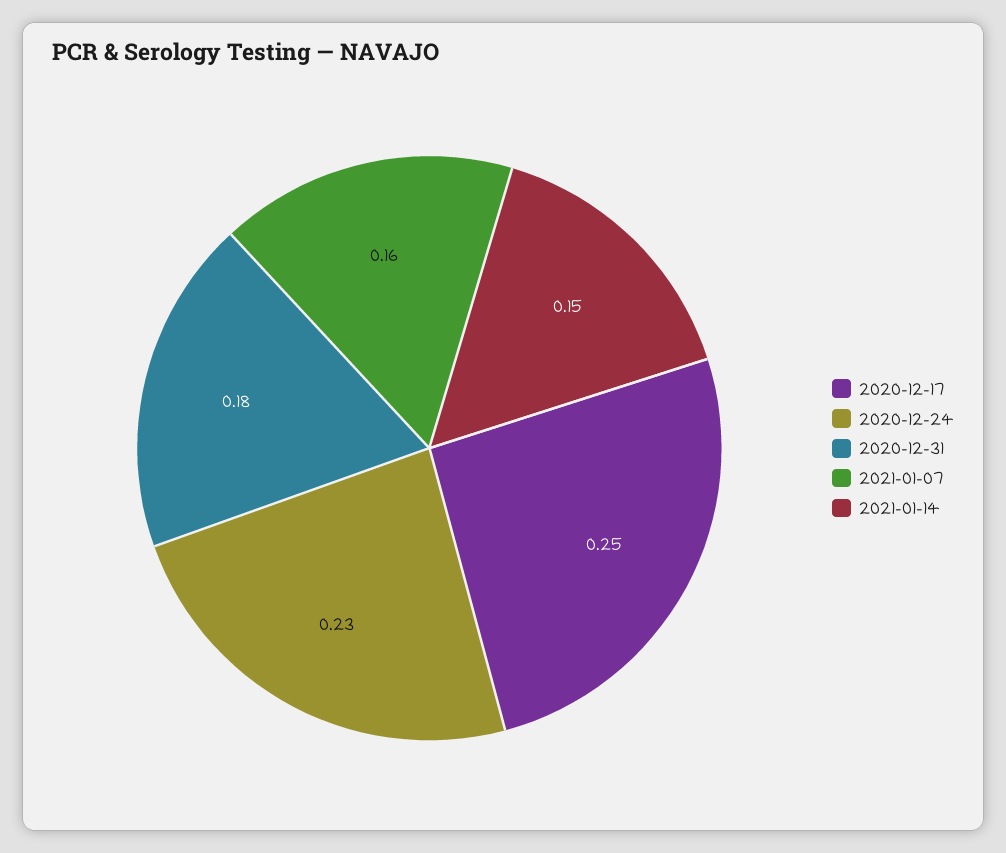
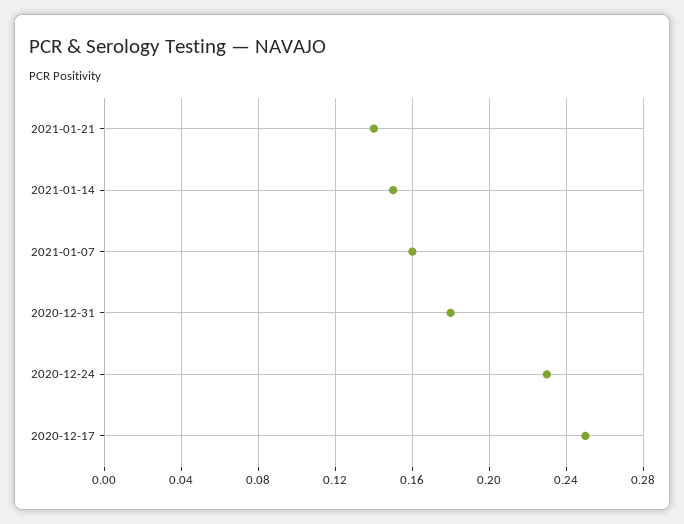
2021-01-21: none -> 0.14

